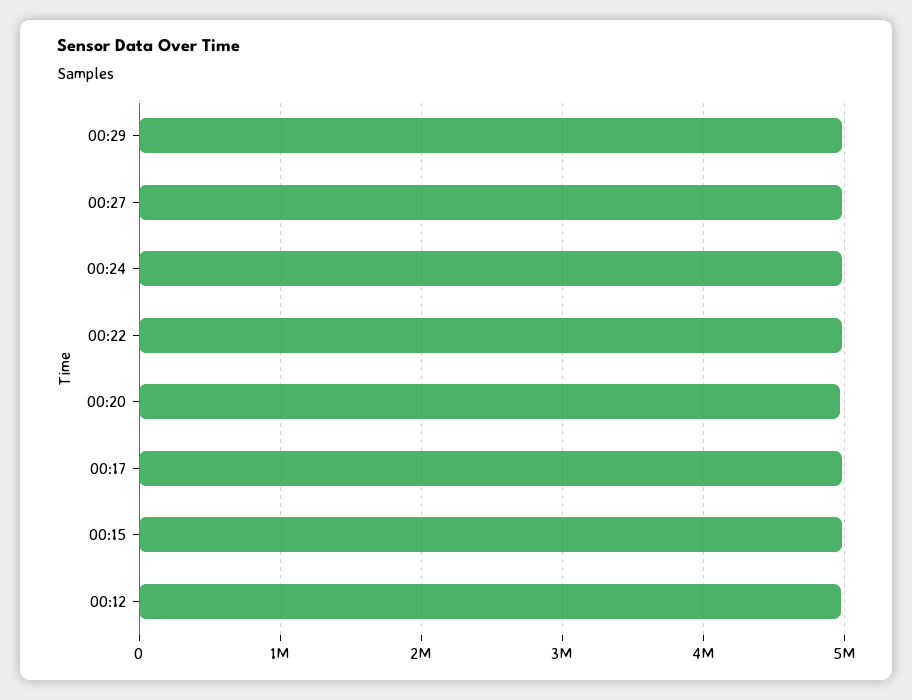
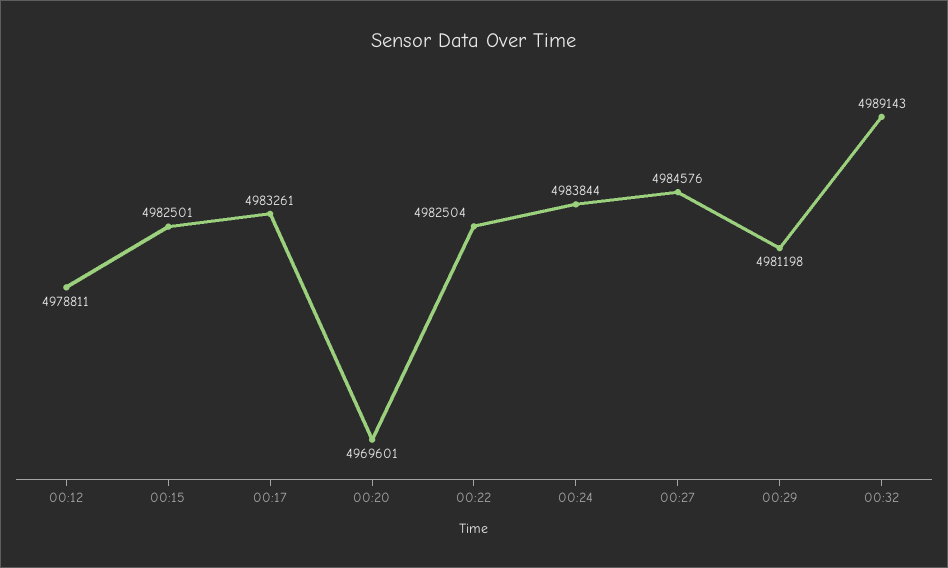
00:32: none -> 4989143

